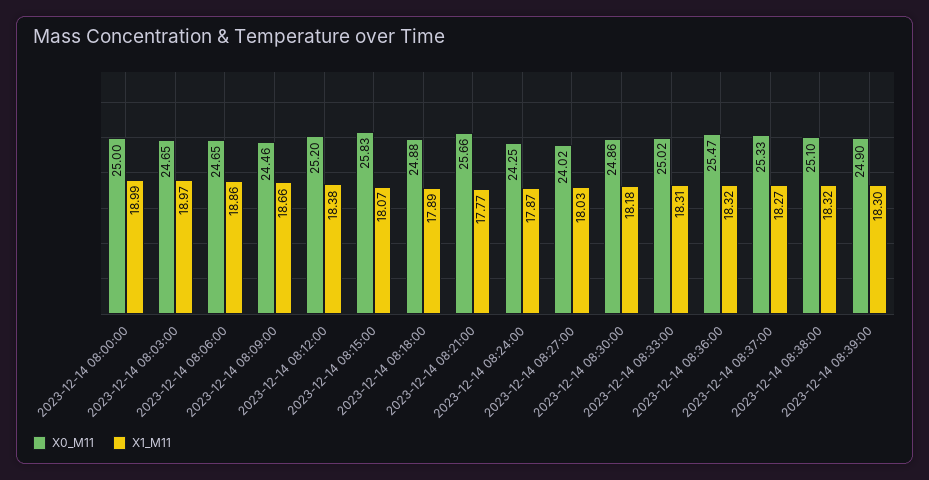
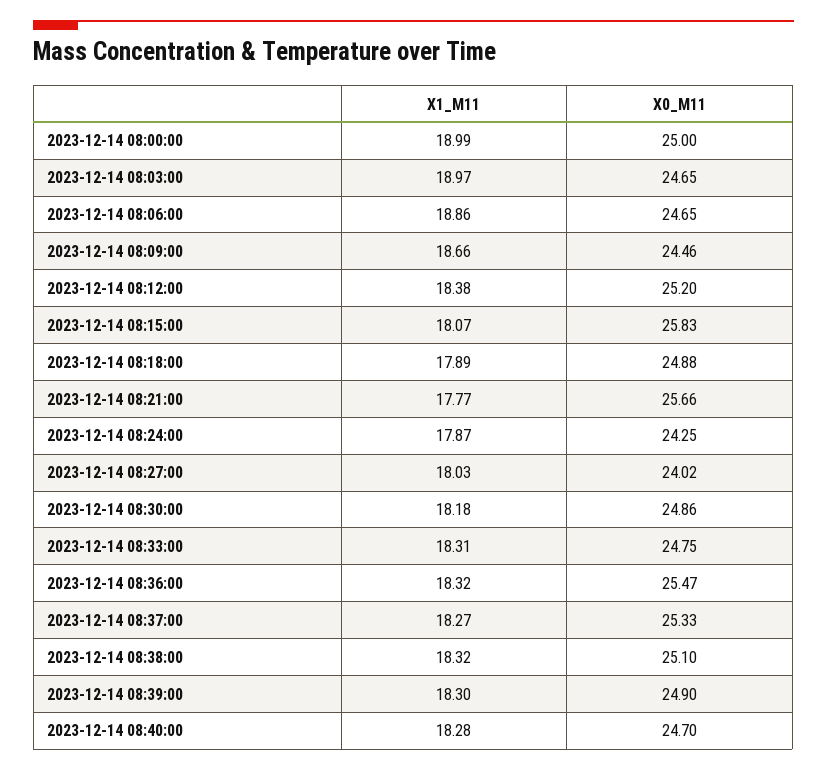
X0_M11, 2023-12-14 08:33:00: 25.02 -> 24.75
X1_M11, 2023-12-14 08:40:00: none -> 18.28
X0_M11, 2023-12-14 08:40:00: none -> 24.7

